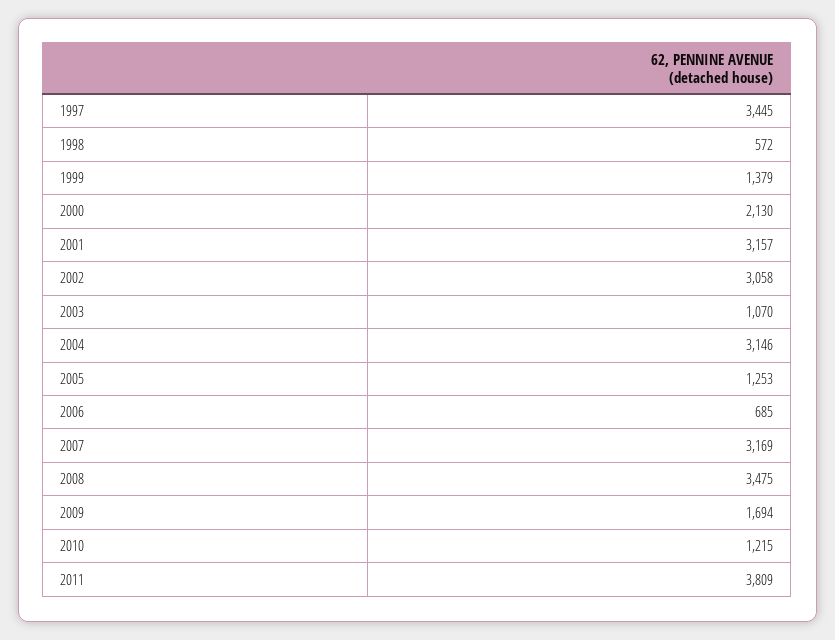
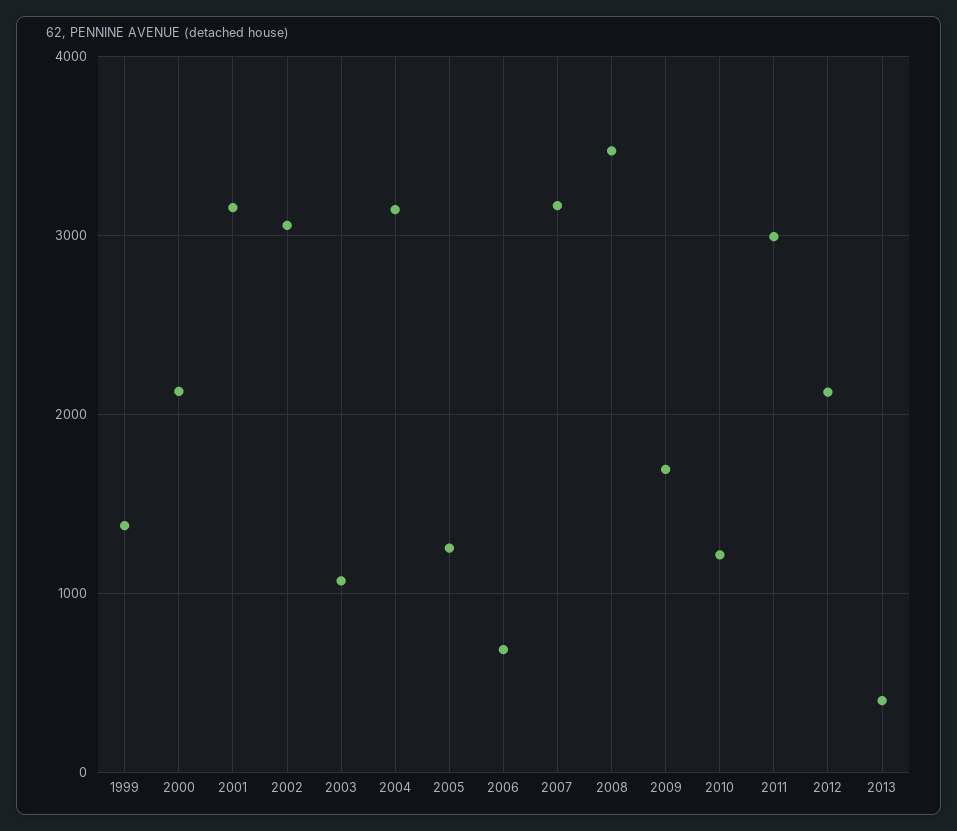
1997: 3445 -> none
1998: 572 -> none
2011: 3809 -> 3000
2012: none -> 2100
2013: none -> 400

